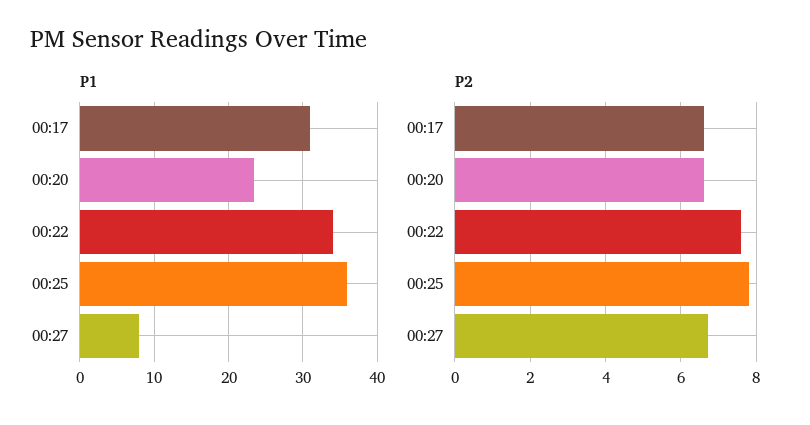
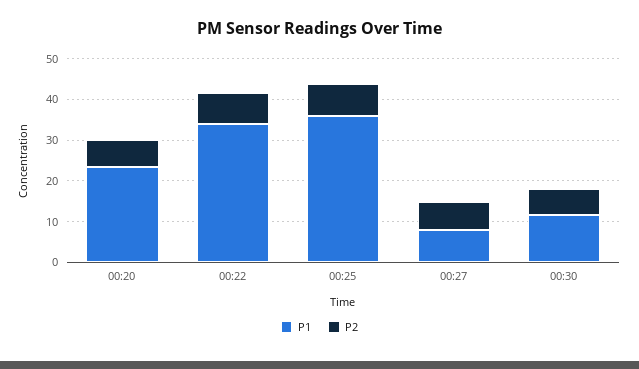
P1, 00:17: 31 -> none
P2, 00:17: 6.6 -> none
P1, 00:30: none -> 12
P2, 00:30: none -> 6

